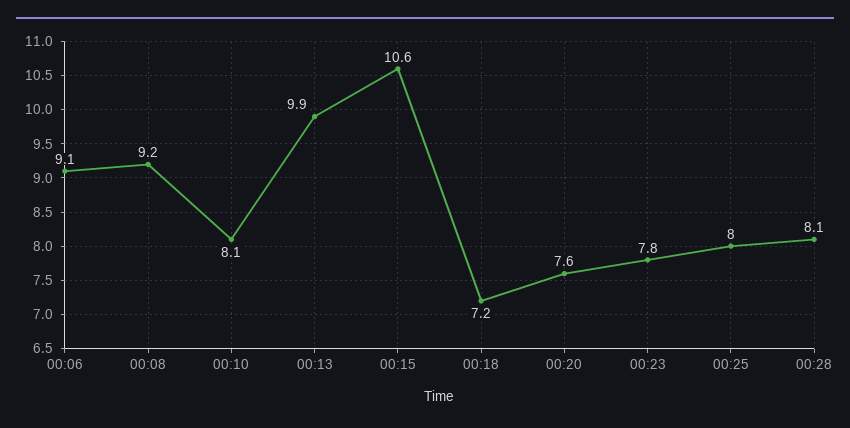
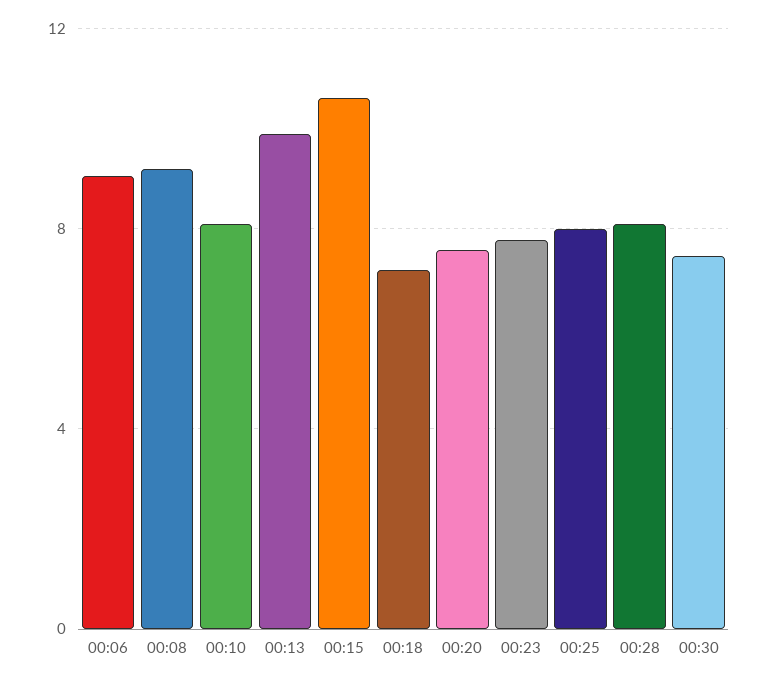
00:30: none -> 7.5

